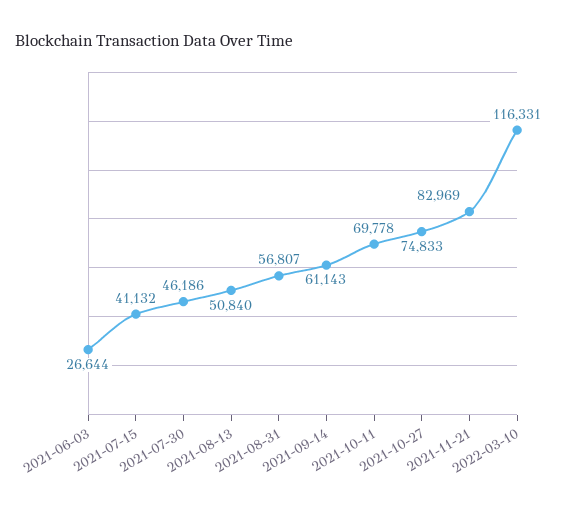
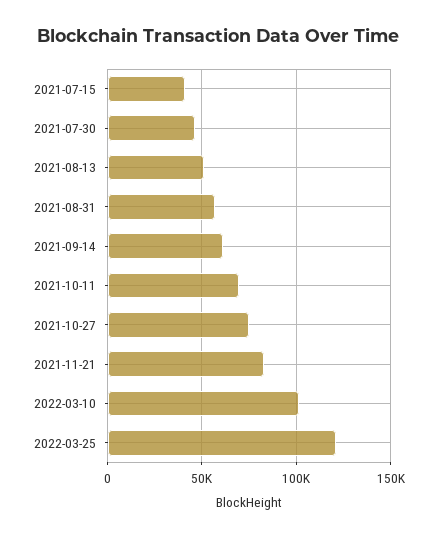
2021-06-03: 26644 -> none
2022-03-10: 116331 -> 100000
2022-03-25: none -> 120000

